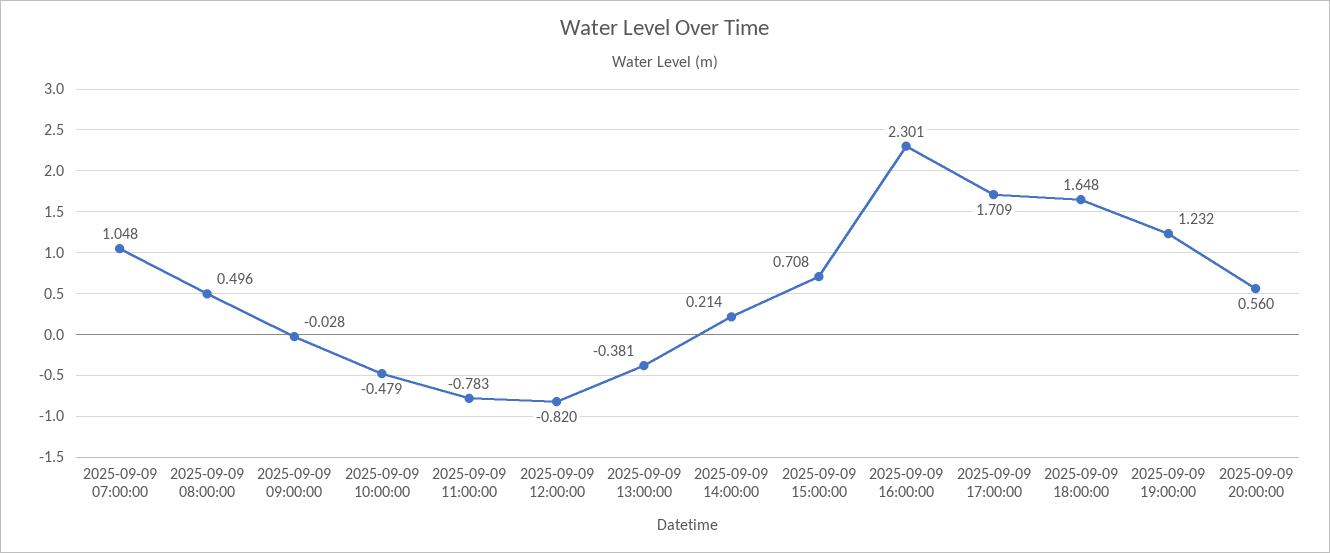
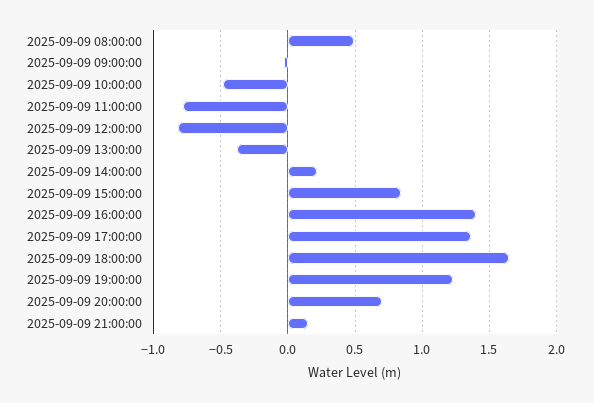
2025-09-09 07:00:00: 1.048 -> none
2025-09-09 15:00:00: 0.708 -> 0.85
2025-09-09 16:00:00: 2.301 -> 1.4
2025-09-09 17:00:00: 1.709 -> 1.35
2025-09-09 20:00:00: 0.56 -> 0.7
2025-09-09 21:00:00: none -> 0.15

